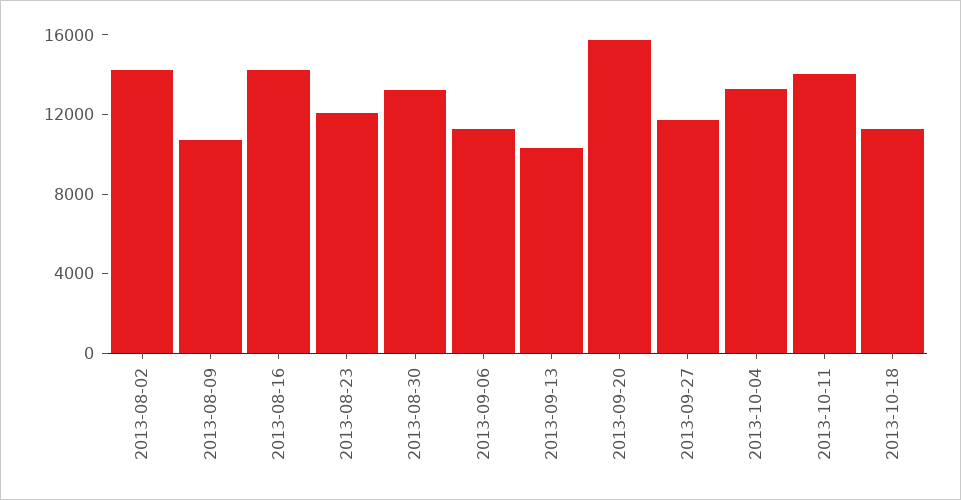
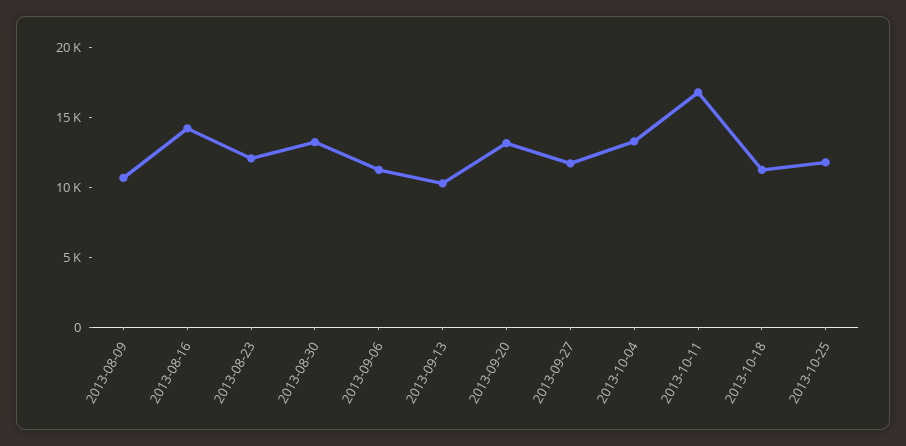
2013-08-02: 14000 -> none
2013-09-20: 16000 -> 13000
2013-10-11: 14000 -> 17000
2013-10-25: none -> 12000

